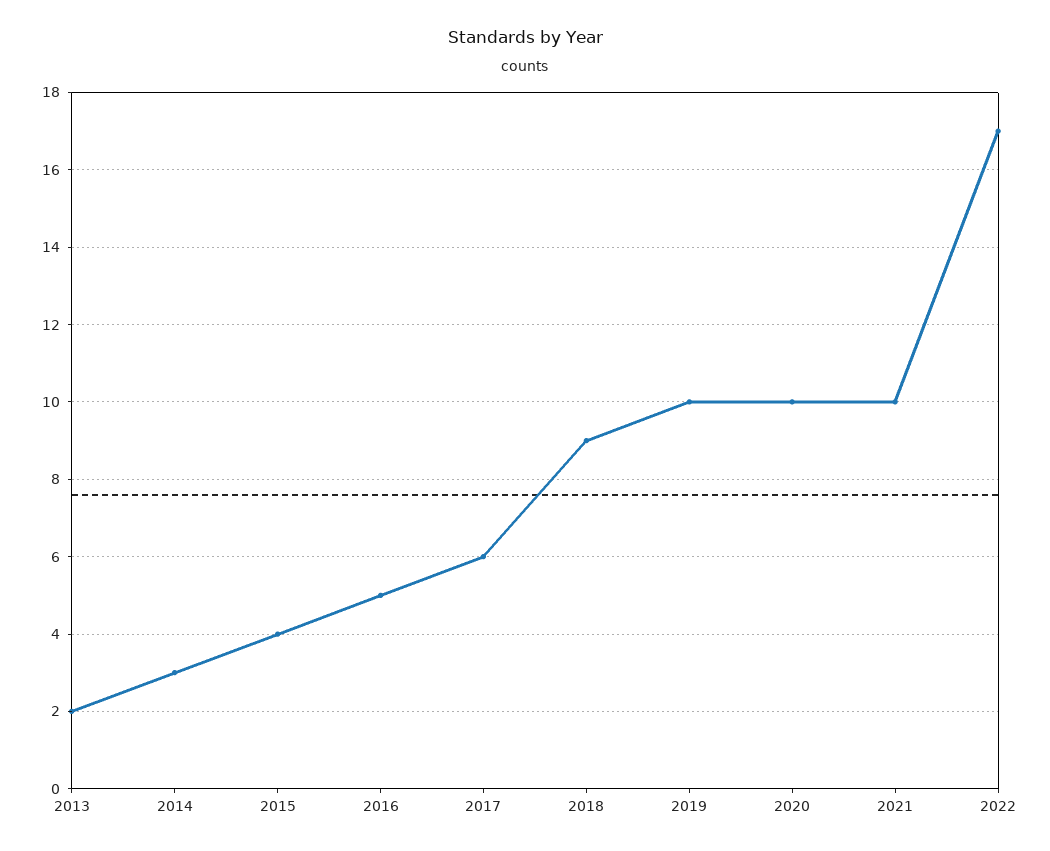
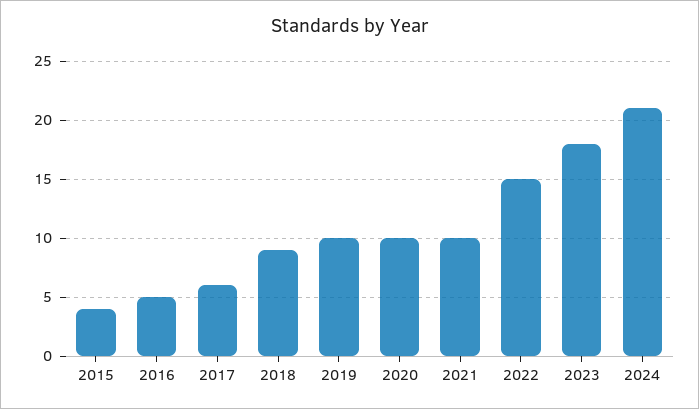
2013: 2 -> none
2014: 3 -> none
2022: 17 -> 15
2023: none -> 18
2024: none -> 21

